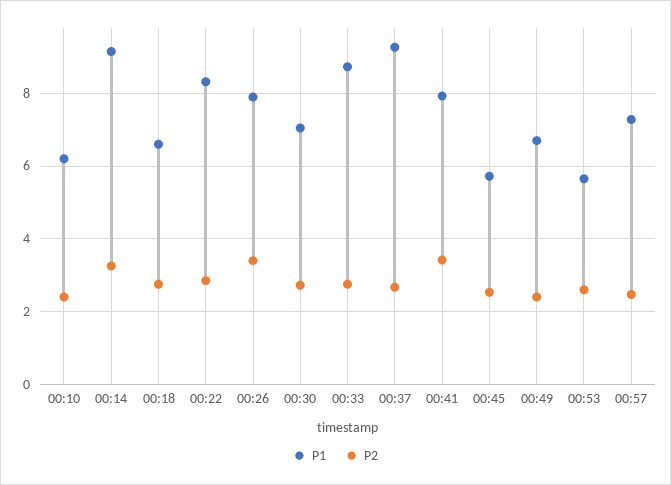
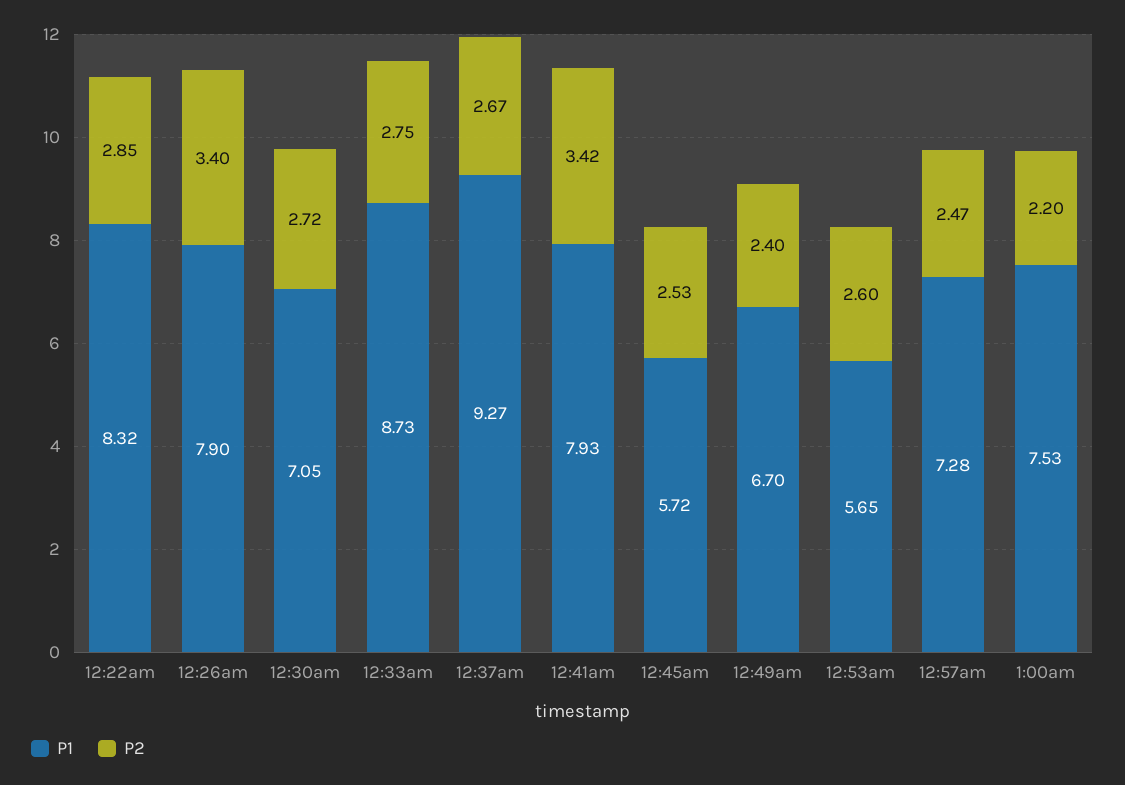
P1, 00:10: 6.2 -> none
P2, 00:10: 2.4 -> none
P1, 00:14: 9.2 -> none
P2, 00:14: 3.2 -> none
P1, 00:18: 6.6 -> none
P2, 00:18: 2.8 -> none
P1, 1:00am: none -> 7.53
P2, 1:00am: none -> 2.2

